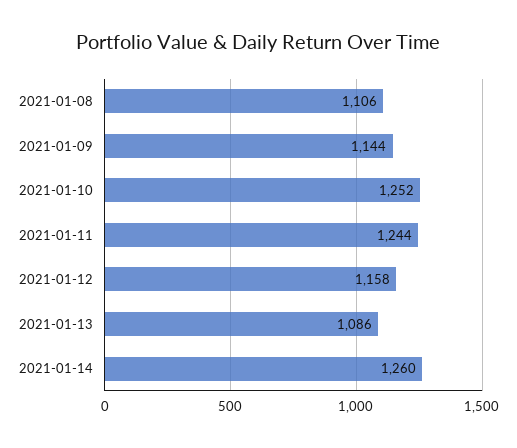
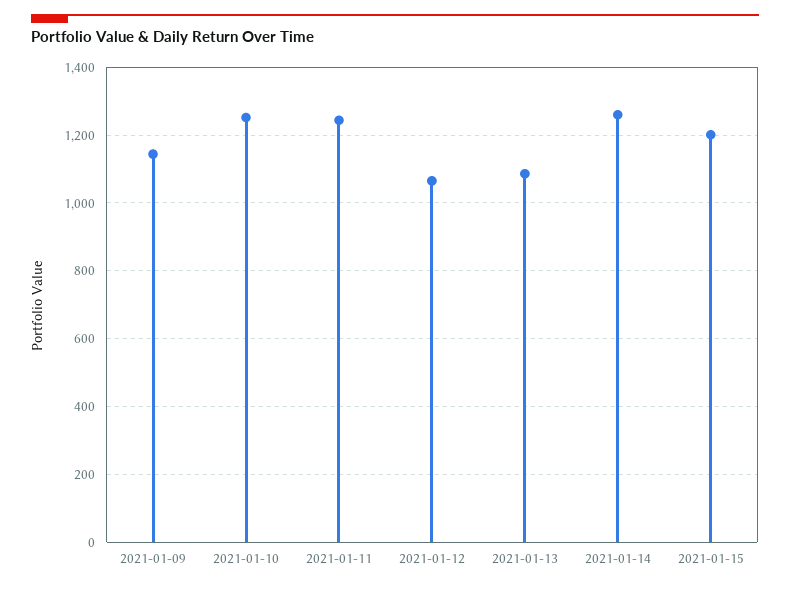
2021-01-08: 1106 -> none
2021-01-12: 1158 -> 1060
2021-01-15: none -> 1200

